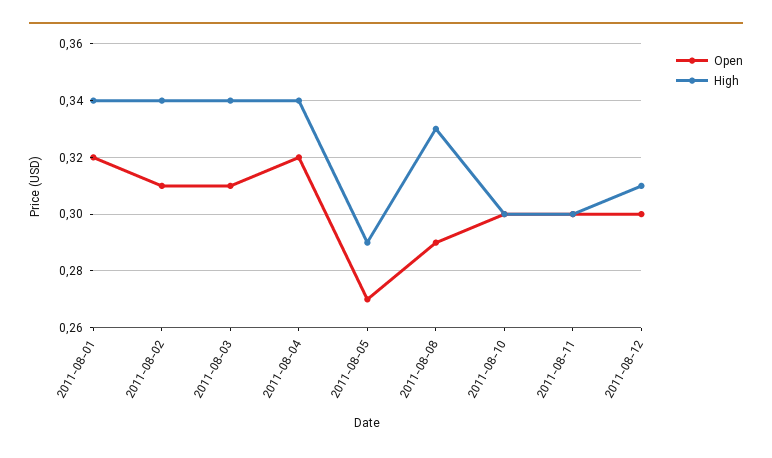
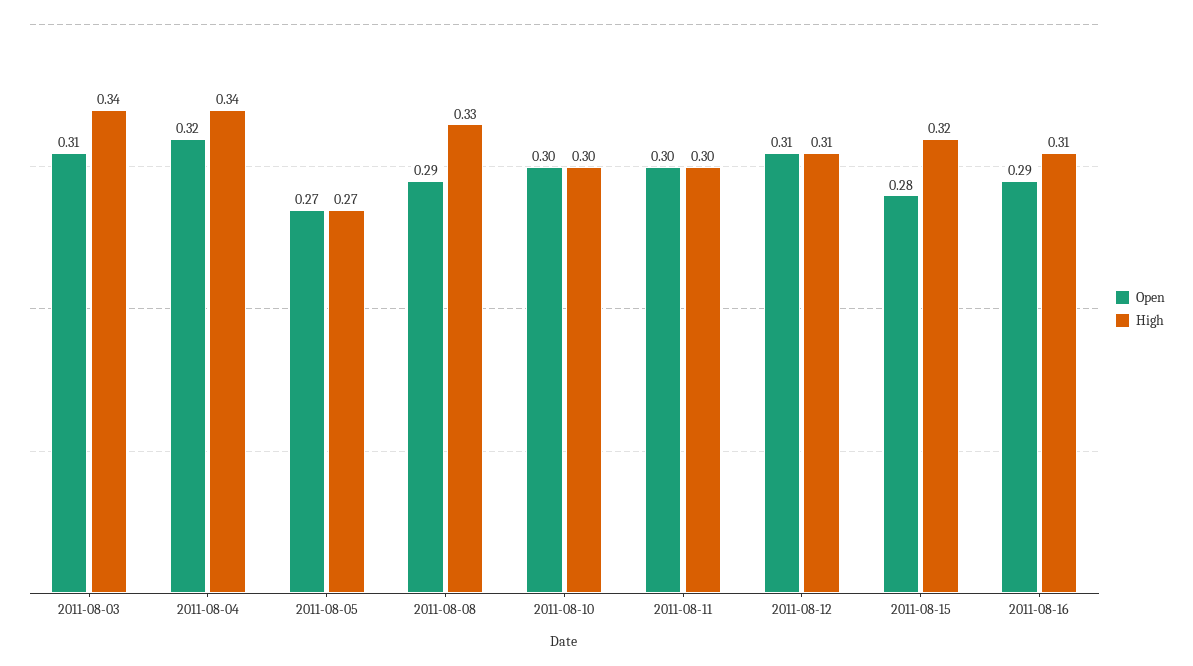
Open, 2011-08-01: 0.32 -> none
High, 2011-08-01: 0.34 -> none
Open, 2011-08-02: 0.31 -> none
High, 2011-08-02: 0.34 -> none
High, 2011-08-05: 0.29 -> 0.27
Open, 2011-08-12: 0.3 -> 0.31
Open, 2011-08-15: none -> 0.28
High, 2011-08-15: none -> 0.32
Open, 2011-08-16: none -> 0.29
High, 2011-08-16: none -> 0.31

